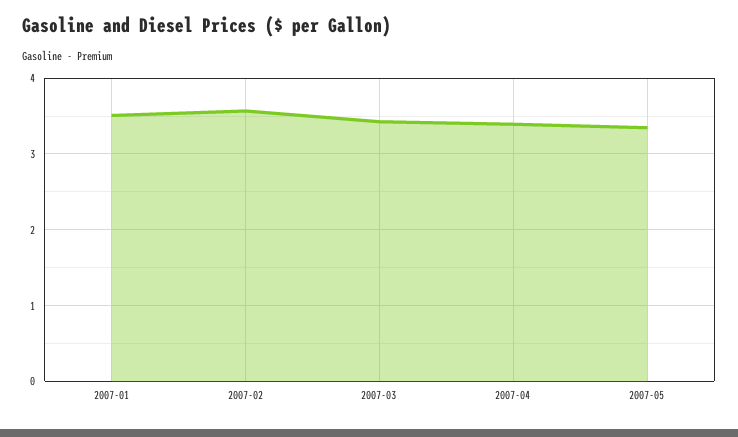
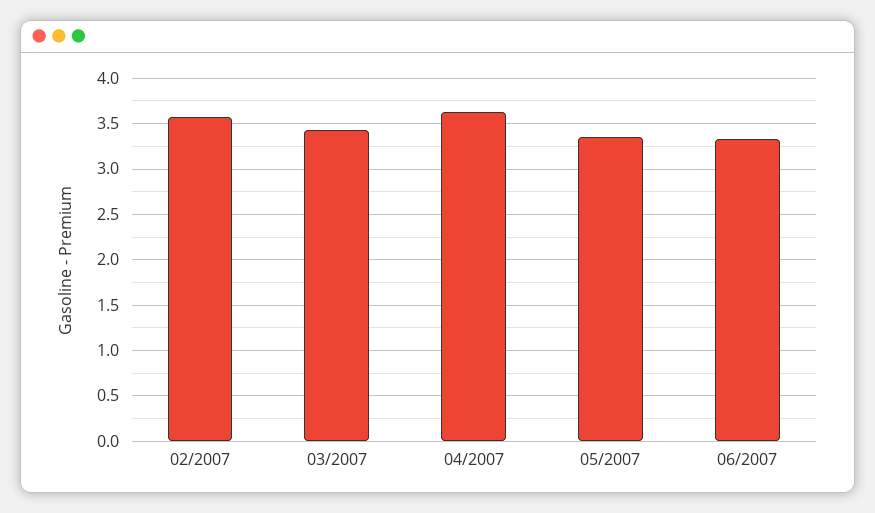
2007-01: 3.5 -> none
2007-04: 3.4 -> 3.6
06/2007: none -> 3.3

